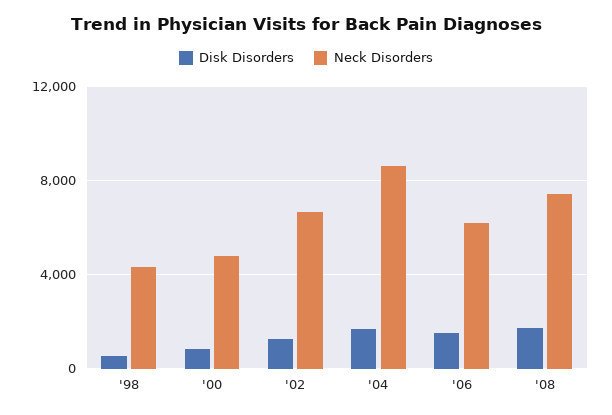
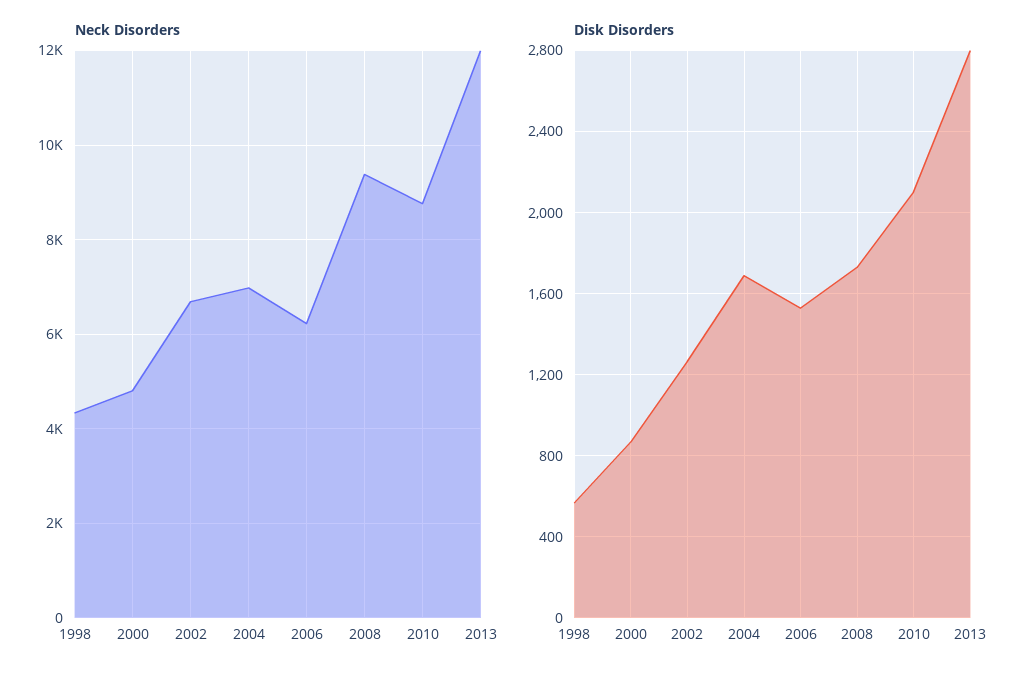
Neck Disorders, '04: 8500 -> 7000
Neck Disorders, '08: 7500 -> 9400
Neck Disorders, 2010: none -> 8800
Neck Disorders, 2013: none -> 12000
Disk Disorders, 2010: none -> 2100
Disk Disorders, 2013: none -> 2800

